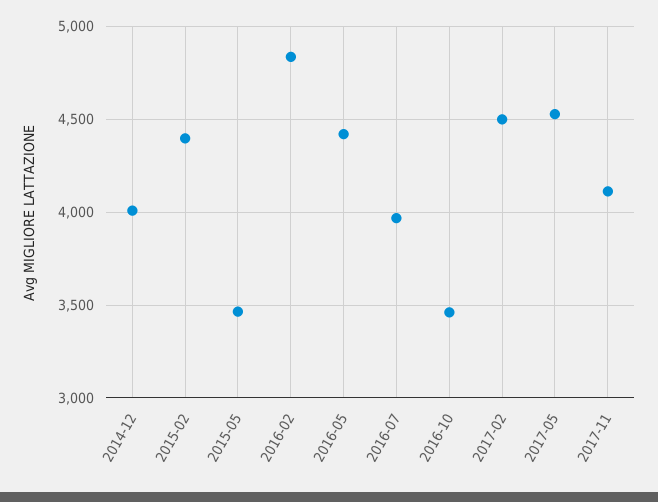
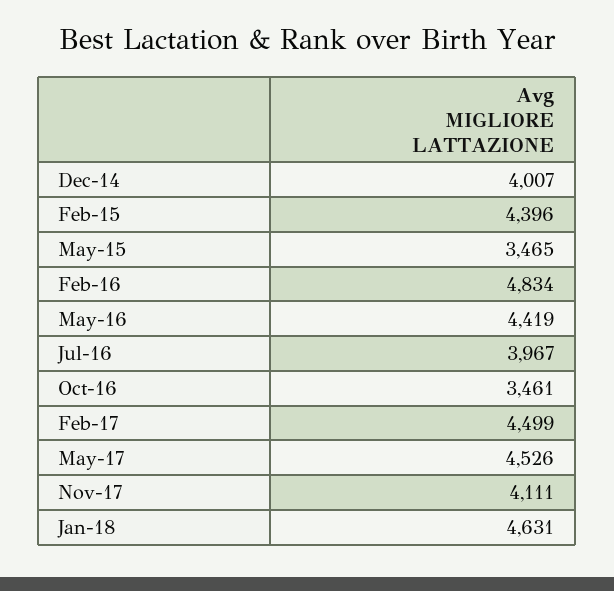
Jan-18: none -> 4631

